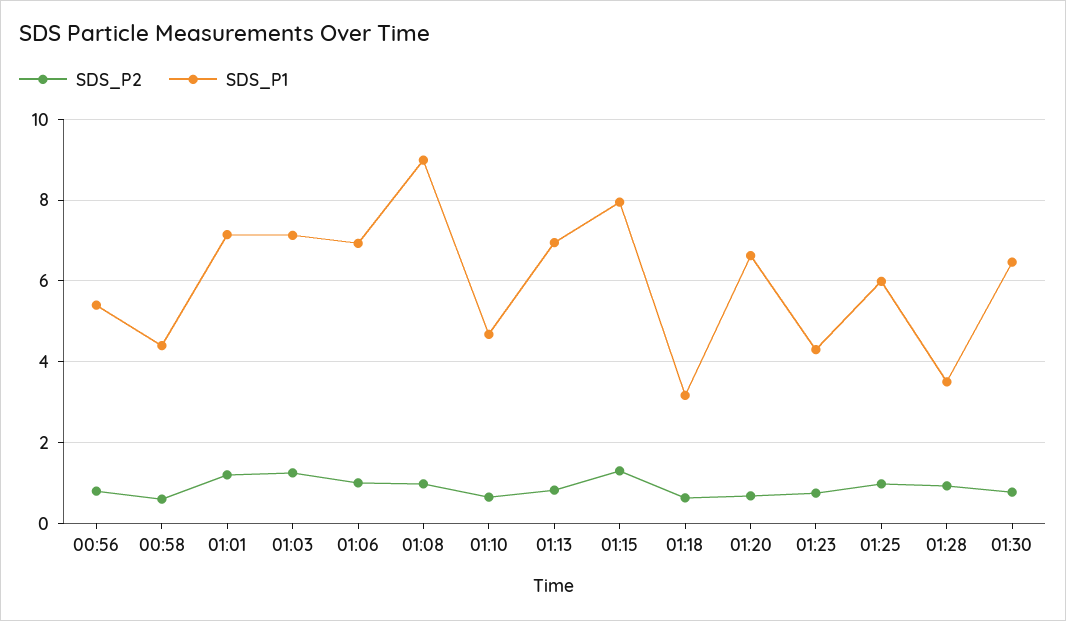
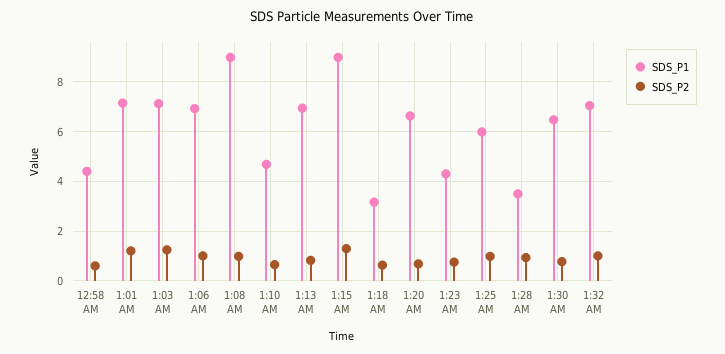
SDS_P2, 00:56: 0.8 -> none
SDS_P1, 00:56: 5.4 -> none
SDS_P1, 01:15: 8 -> 9
SDS_P1, 1:32 AM: none -> 7
SDS_P2, 1:32 AM: none -> 1

